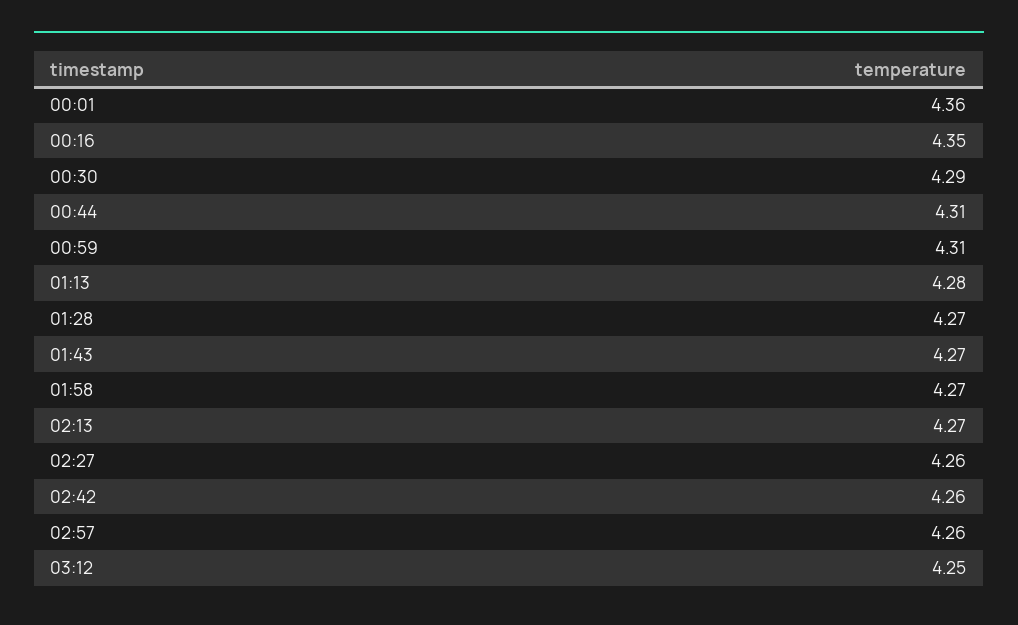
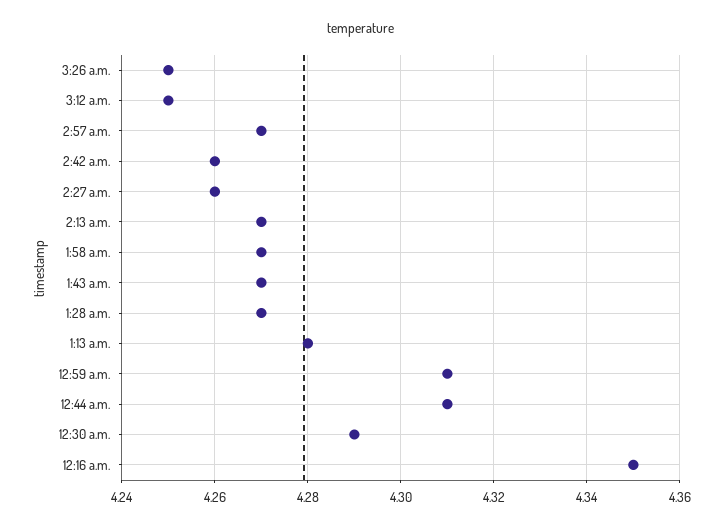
00:01: 4.36 -> none
02:57: 4.26 -> 4.27
3:26 a.m.: none -> 4.25

